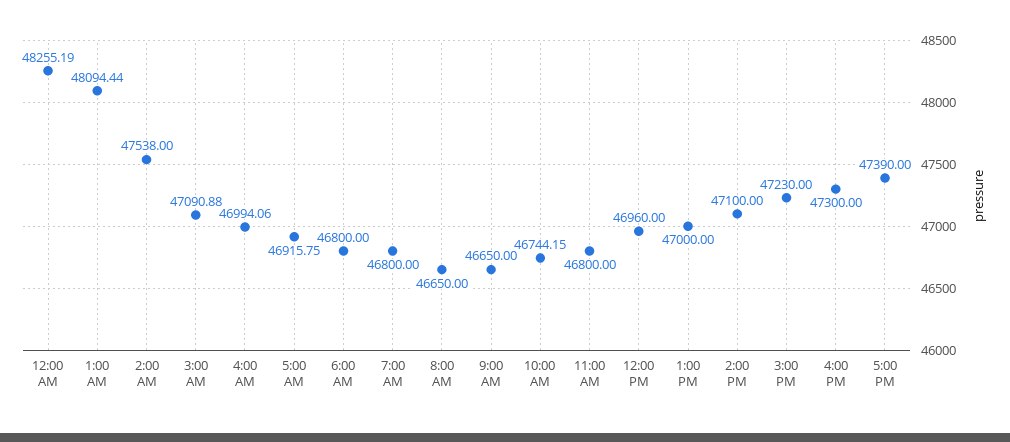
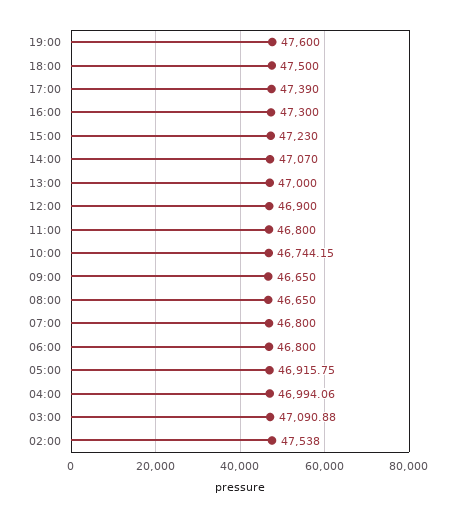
12:00 AM: 48255.19 -> none
1:00 AM: 48094.44 -> none
12:00 PM: 46960 -> 46900
2:00 PM: 47100 -> 47070
19:00: none -> 47600
18:00: none -> 47500

